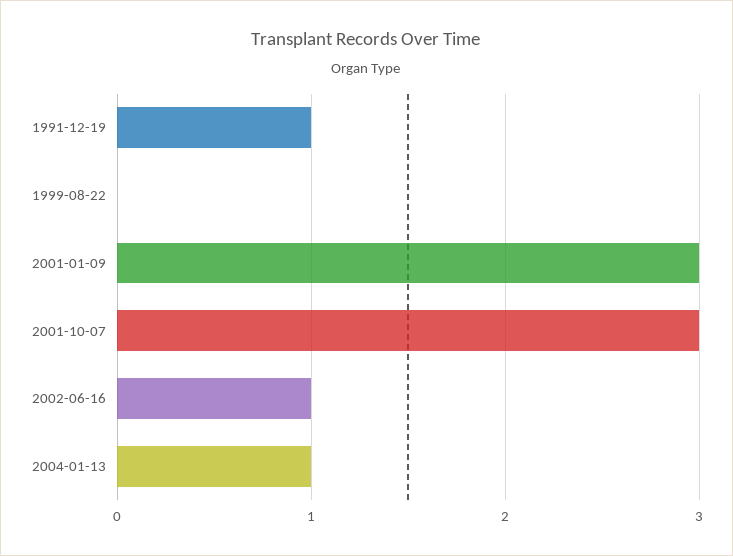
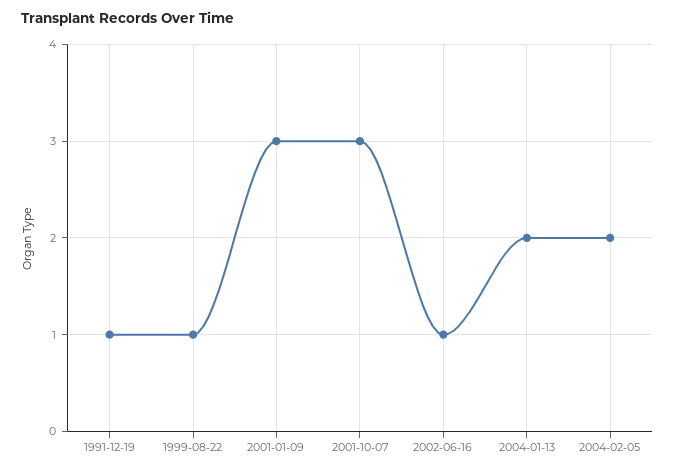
1999-08-22: 0 -> 1
2004-01-13: 1 -> 2
2004-02-05: none -> 2

